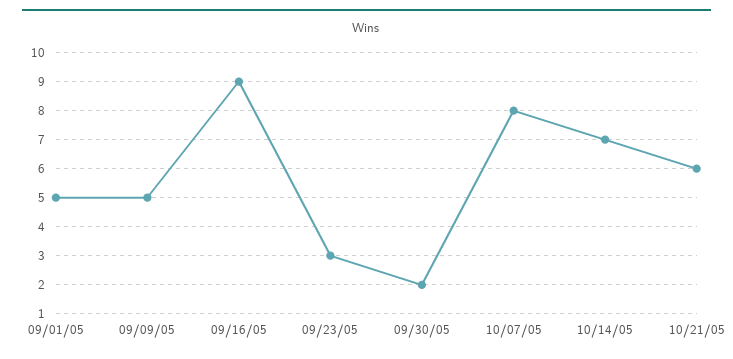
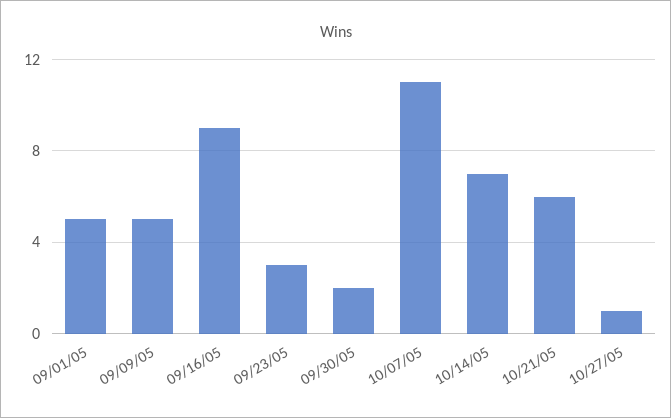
10/07/05: 8 -> 11
10/27/05: none -> 1

